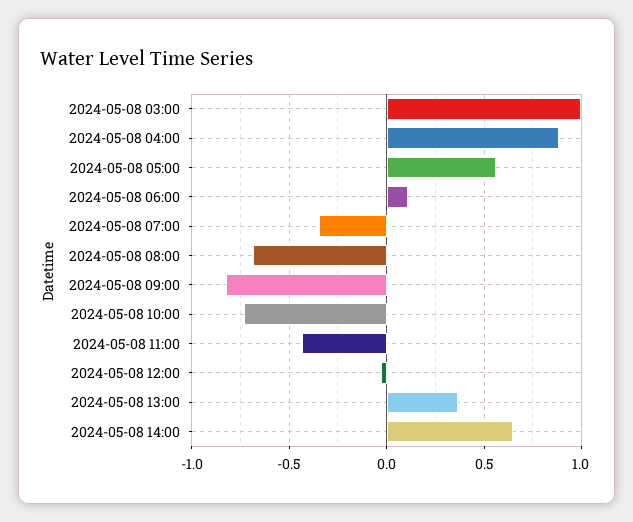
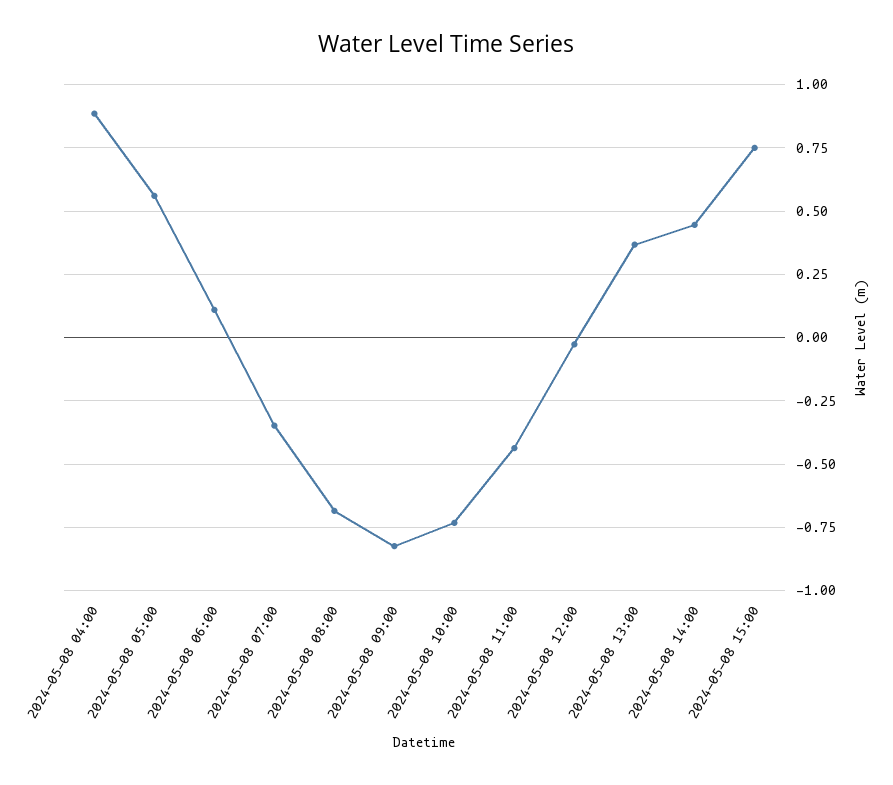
2024-05-08 03:00: 1 -> none
2024-05-08 14:00: 0.65 -> 0.45
2024-05-08 15:00: none -> 0.75

